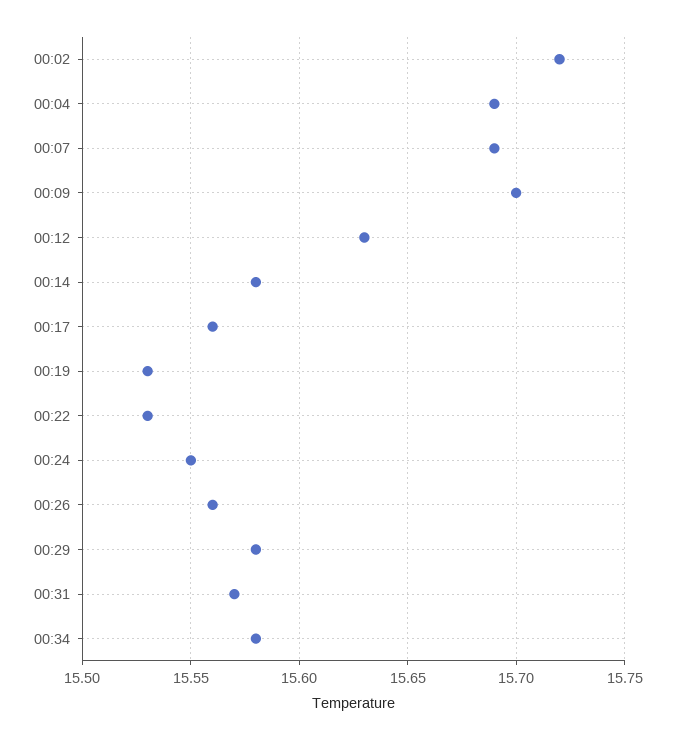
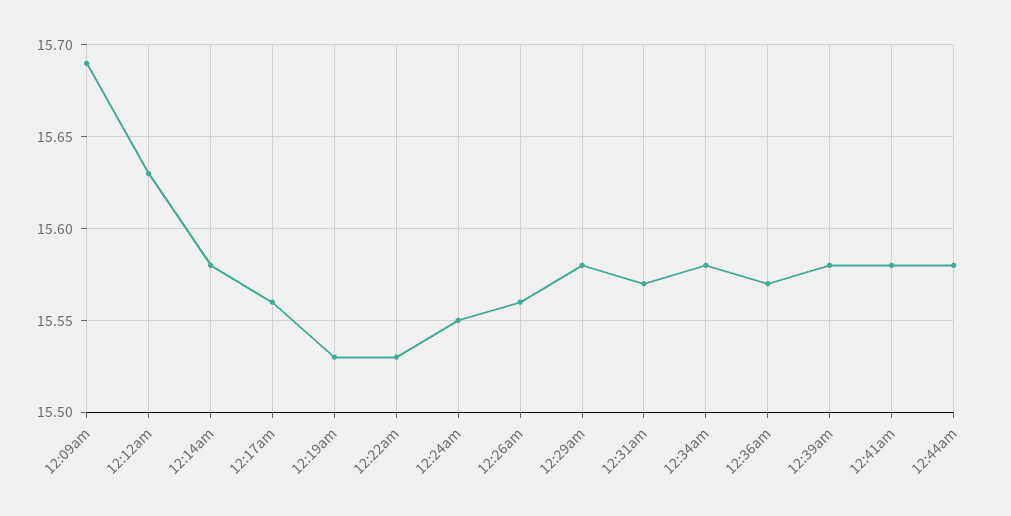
00:02: 15.72 -> none
00:04: 15.69 -> none
00:07: 15.69 -> none
00:09: 15.7 -> 15.69
12:36am: none -> 15.57
12:39am: none -> 15.58
12:41am: none -> 15.58
12:44am: none -> 15.58

